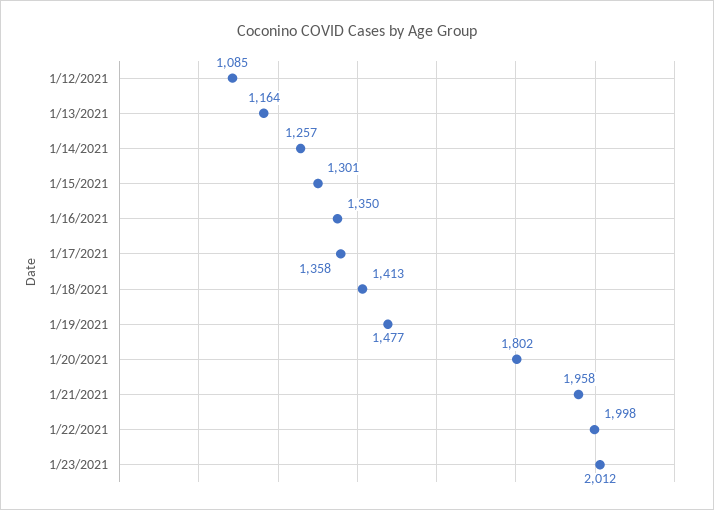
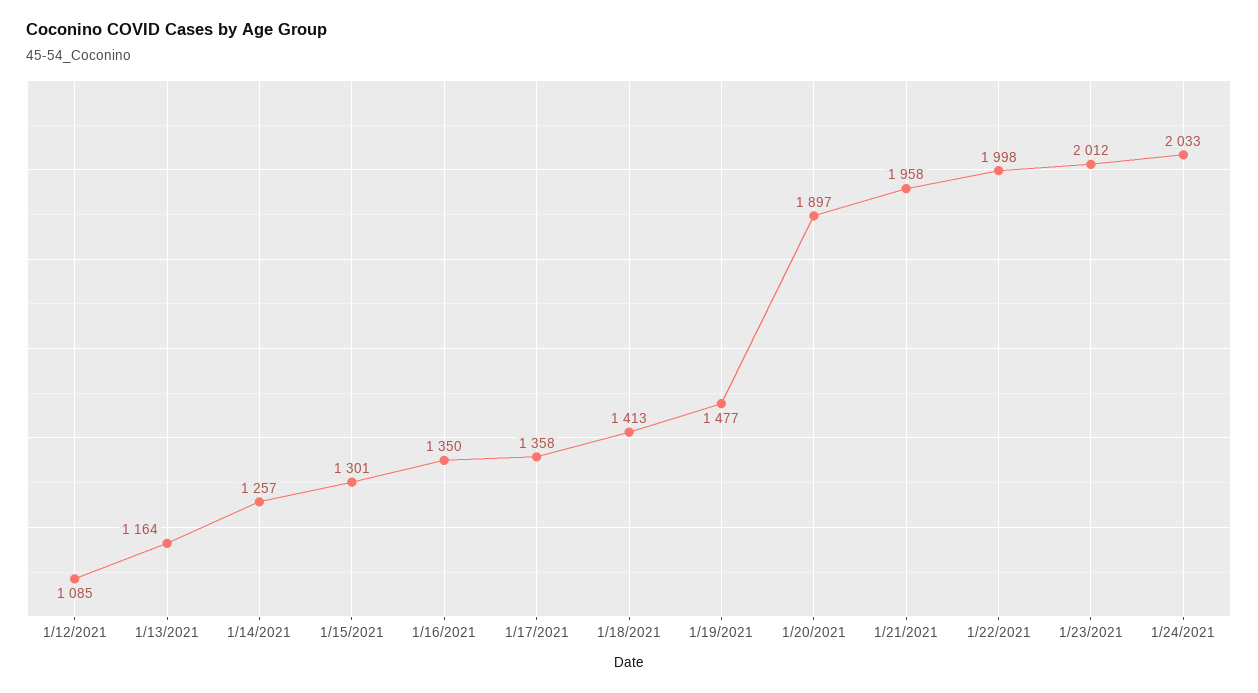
1/20/2021: 1802 -> 1897
1/24/2021: none -> 2033

